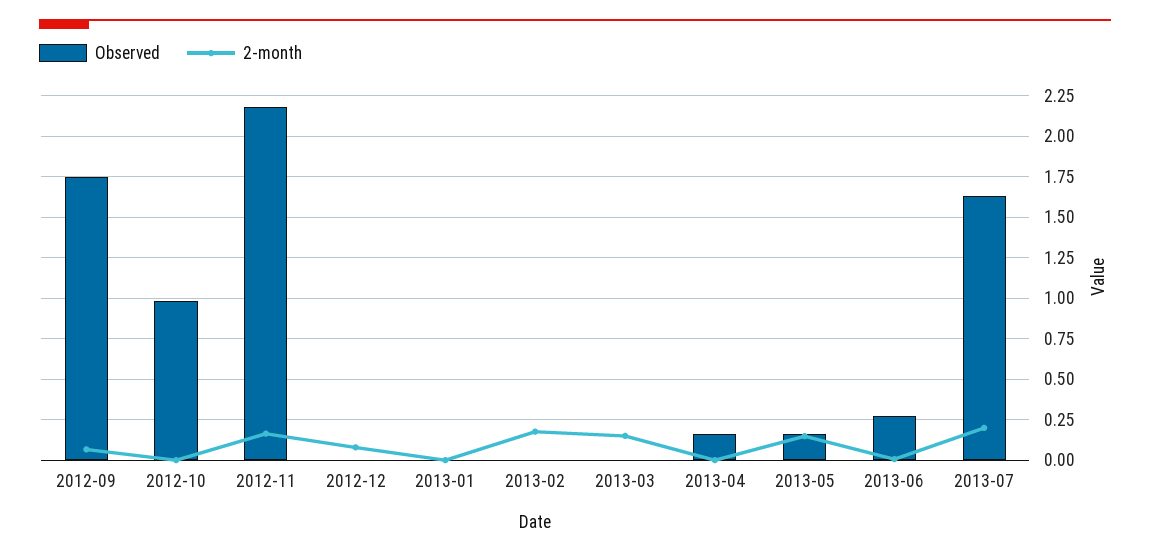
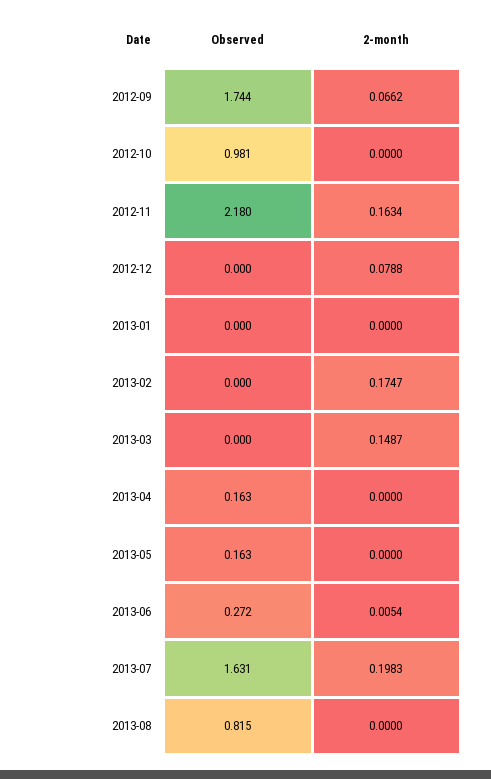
2-month, 2013-05: 0.15 -> 0
Observed, 2013-08: none -> 0.815
2-month, 2013-08: none -> 0

